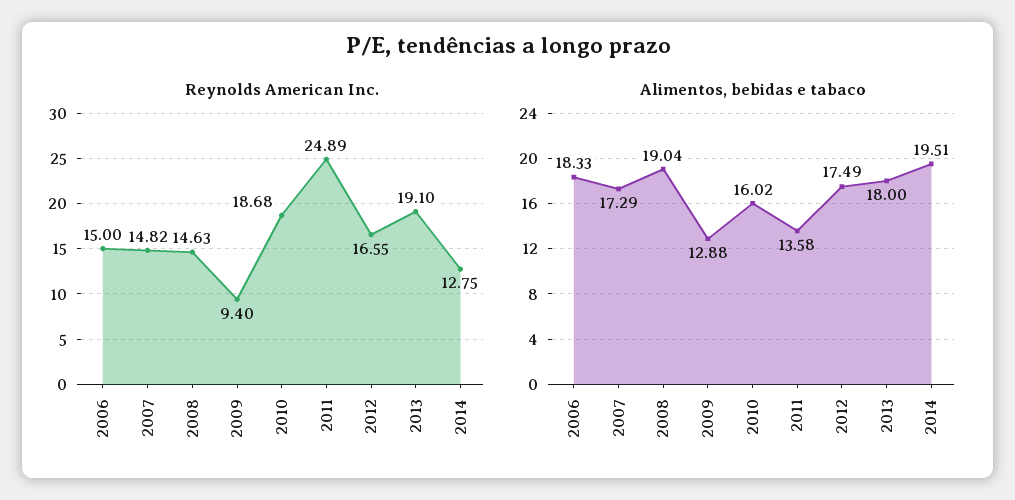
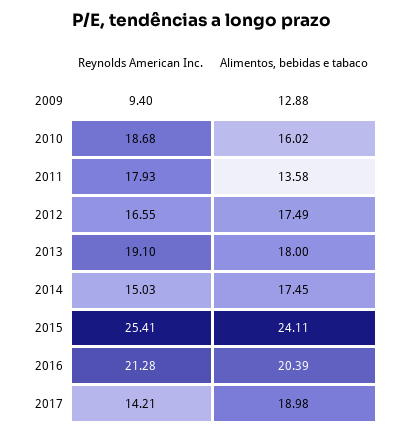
Reynolds American Inc., 2006: 15 -> none
Reynolds American Inc., 2007: 14.82 -> none
Reynolds American Inc., 2008: 14.63 -> none
Reynolds American Inc., 2011: 24.89 -> 17.93
Reynolds American Inc., 2014: 12.75 -> 15.03
Alimentos, bebidas e tabaco, 2006: 18.33 -> none
Alimentos, bebidas e tabaco, 2007: 17.29 -> none
Alimentos, bebidas e tabaco, 2008: 19.04 -> none
Alimentos, bebidas e tabaco, 2014: 19.51 -> 17.45
Reynolds American Inc., 2015: none -> 25.41
Alimentos, bebidas e tabaco, 2015: none -> 24.11
Reynolds American Inc., 2016: none -> 21.28
Alimentos, bebidas e tabaco, 2016: none -> 20.39
Reynolds American Inc., 2017: none -> 14.21
Alimentos, bebidas e tabaco, 2017: none -> 18.98

